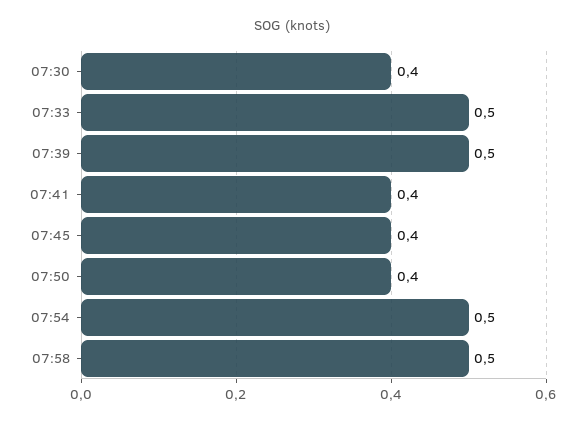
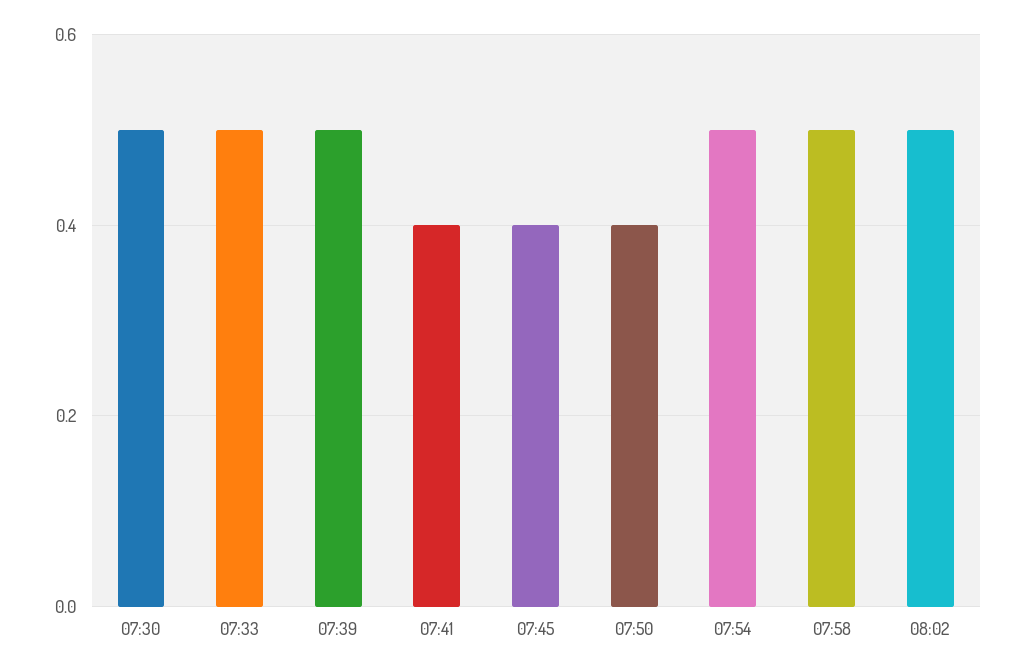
07:30: 0.4 -> 0.5
08:02: none -> 0.5

